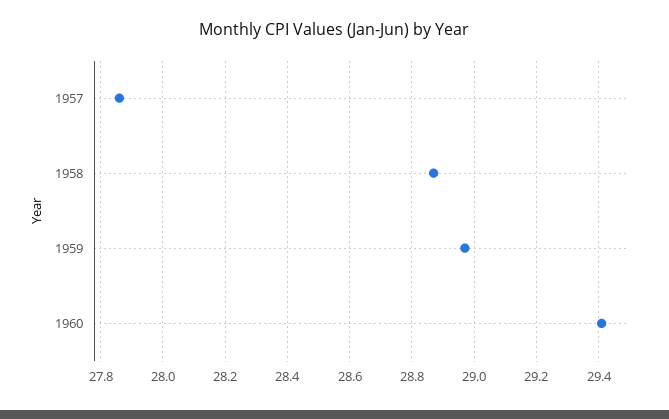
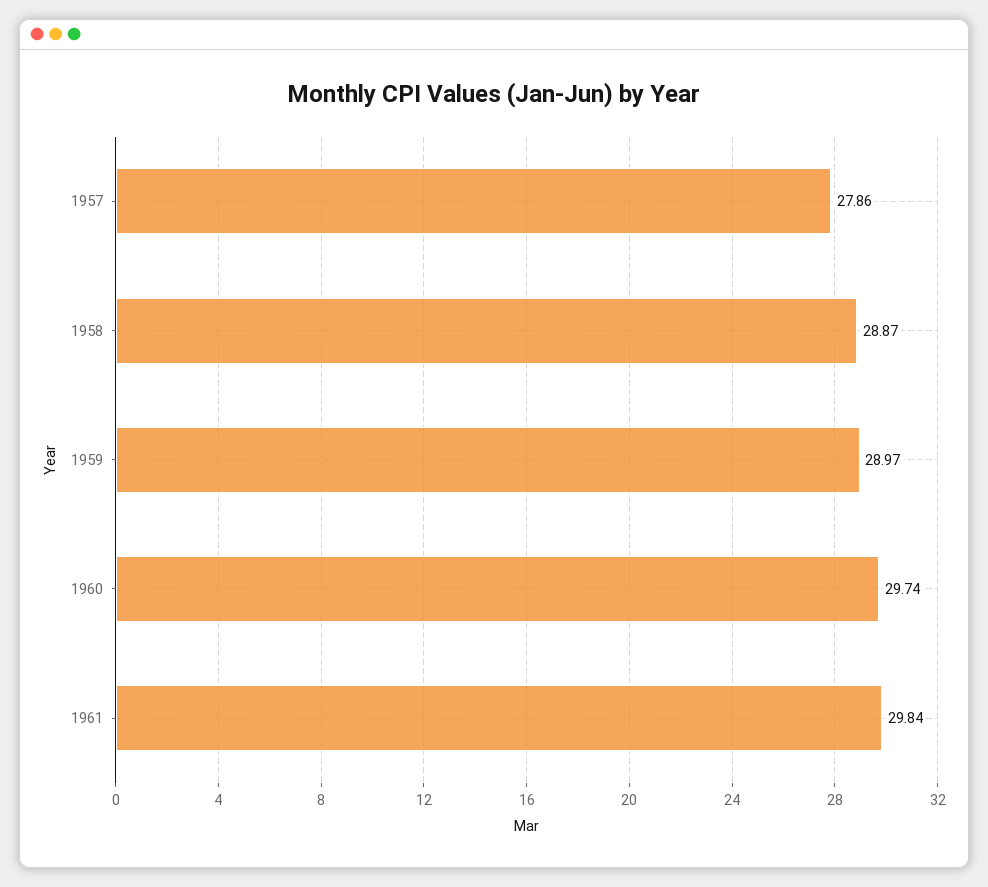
1960: 29.4 -> 29.74
1961: none -> 29.84

